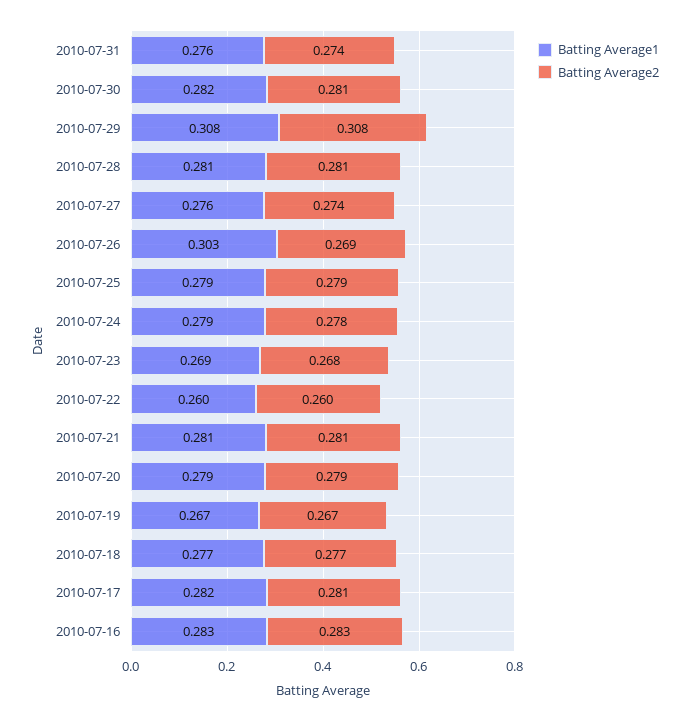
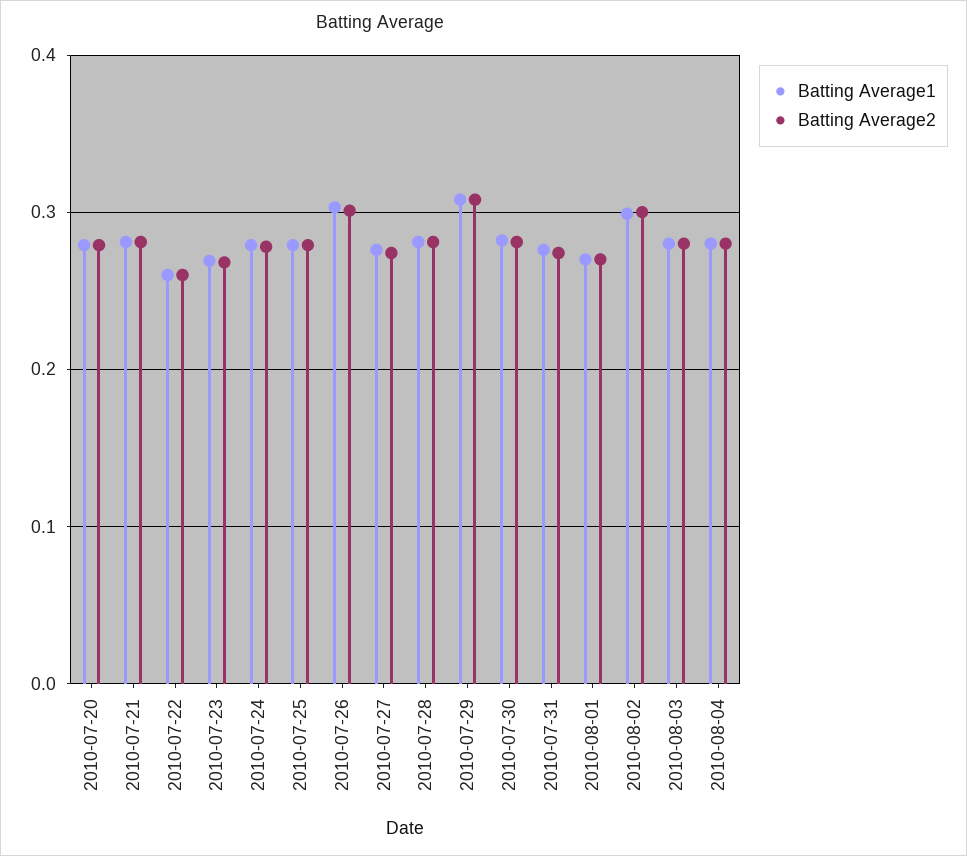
Batting Average2, 2010-07-26: 0.269 -> 0.3
Batting Average1, 2010-07-19: 0.267 -> none
Batting Average2, 2010-07-19: 0.267 -> none
Batting Average1, 2010-07-18: 0.277 -> none
Batting Average2, 2010-07-18: 0.277 -> none
Batting Average1, 2010-07-17: 0.282 -> none
Batting Average2, 2010-07-17: 0.281 -> none
Batting Average1, 2010-07-16: 0.283 -> none
Batting Average2, 2010-07-16: 0.283 -> none
Batting Average1, 2010-08-01: none -> 0.27
Batting Average2, 2010-08-01: none -> 0.27
Batting Average1, 2010-08-02: none -> 0.3
Batting Average2, 2010-08-02: none -> 0.3
Batting Average1, 2010-08-03: none -> 0.28
Batting Average2, 2010-08-03: none -> 0.28
Batting Average1, 2010-08-04: none -> 0.28
Batting Average2, 2010-08-04: none -> 0.28

